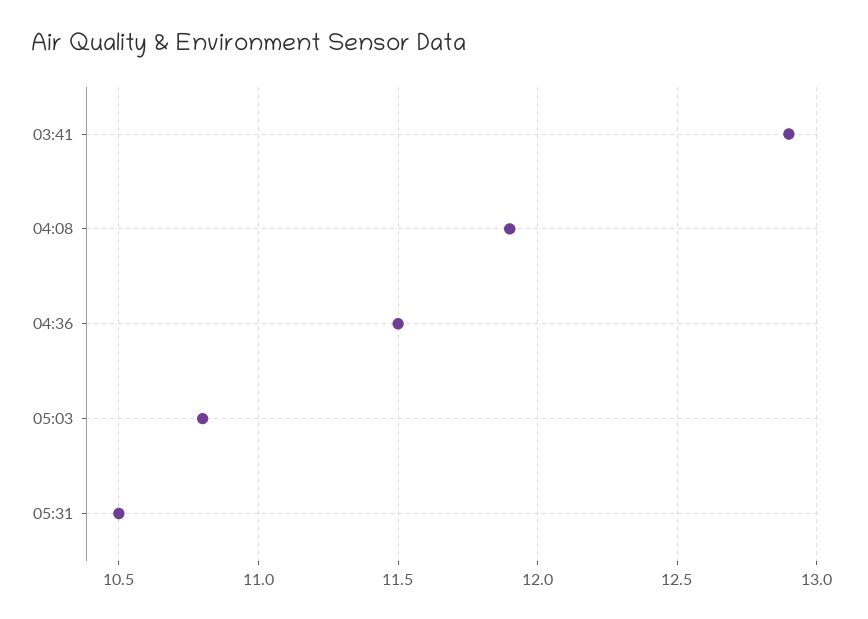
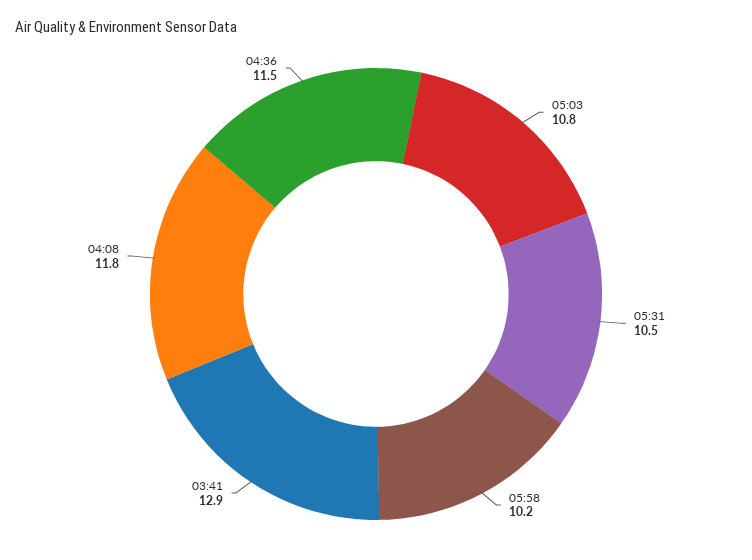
04:08: 11.9 -> 11.8
05:58: none -> 10.2

